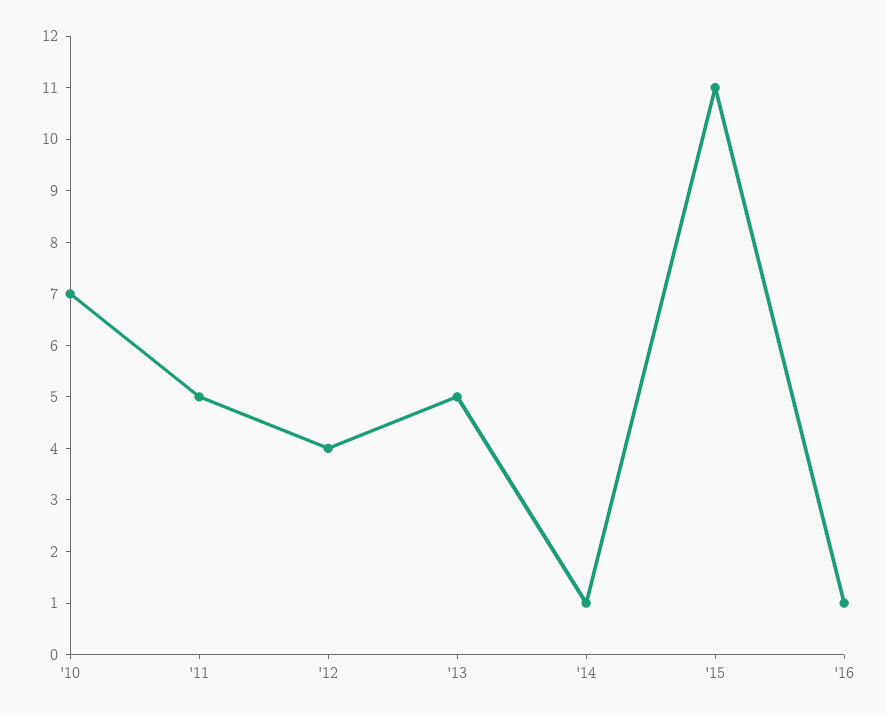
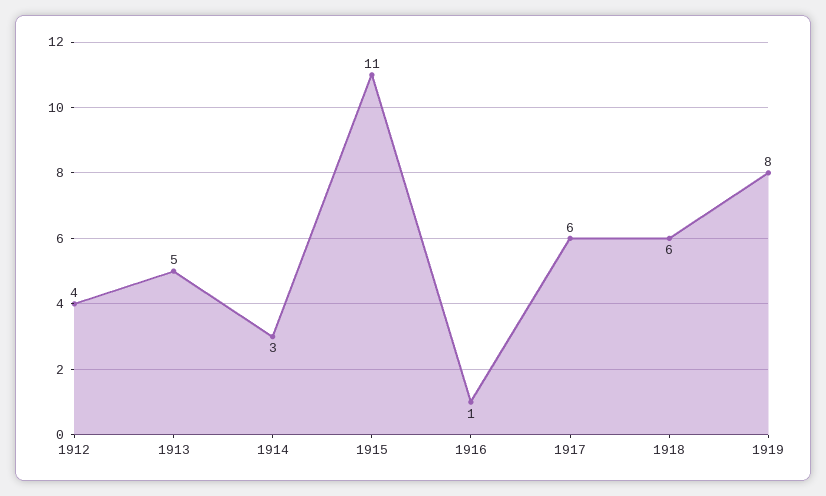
'10: 7 -> none
'11: 5 -> none
'14: 1 -> 3
1917: none -> 6
1918: none -> 6
1919: none -> 8

